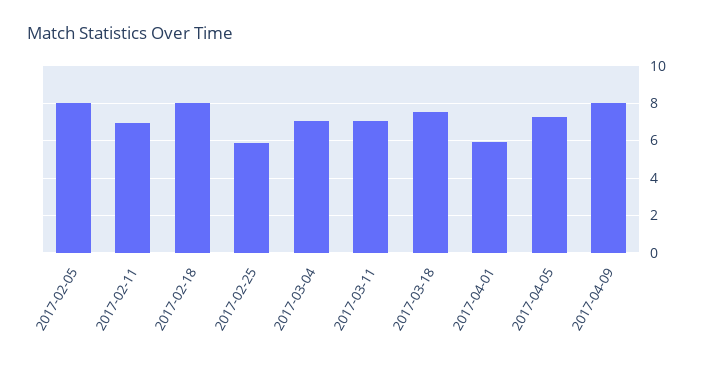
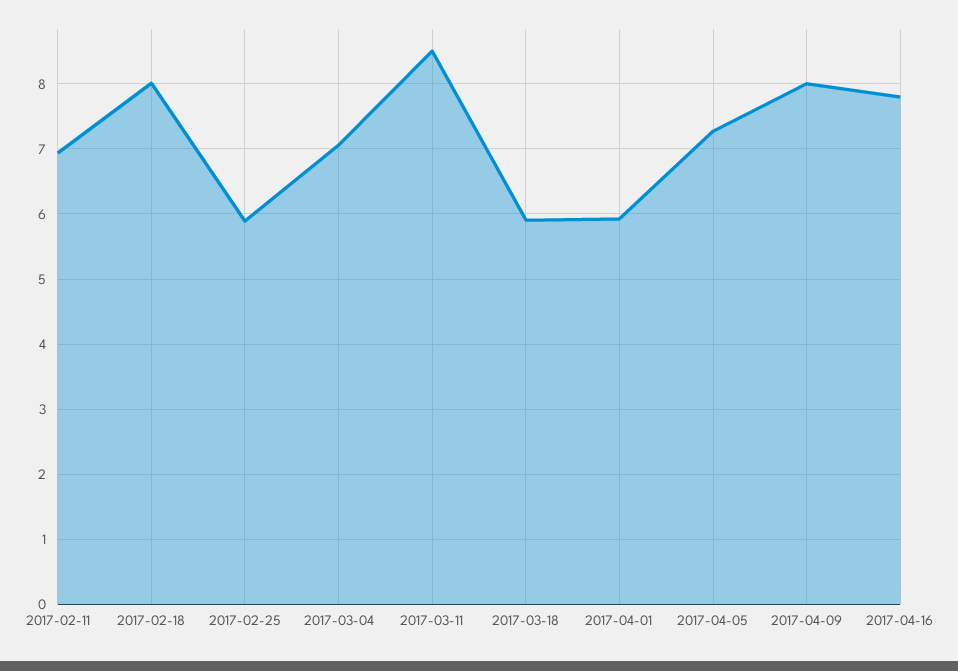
2017-02-05: 8 -> none
2017-03-11: 7 -> 8.5
2017-03-18: 7.5 -> 5.9
2017-04-16: none -> 7.8

